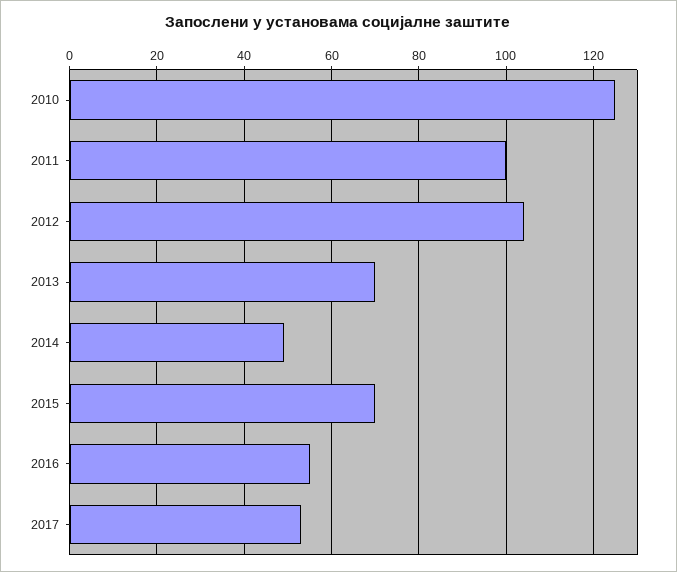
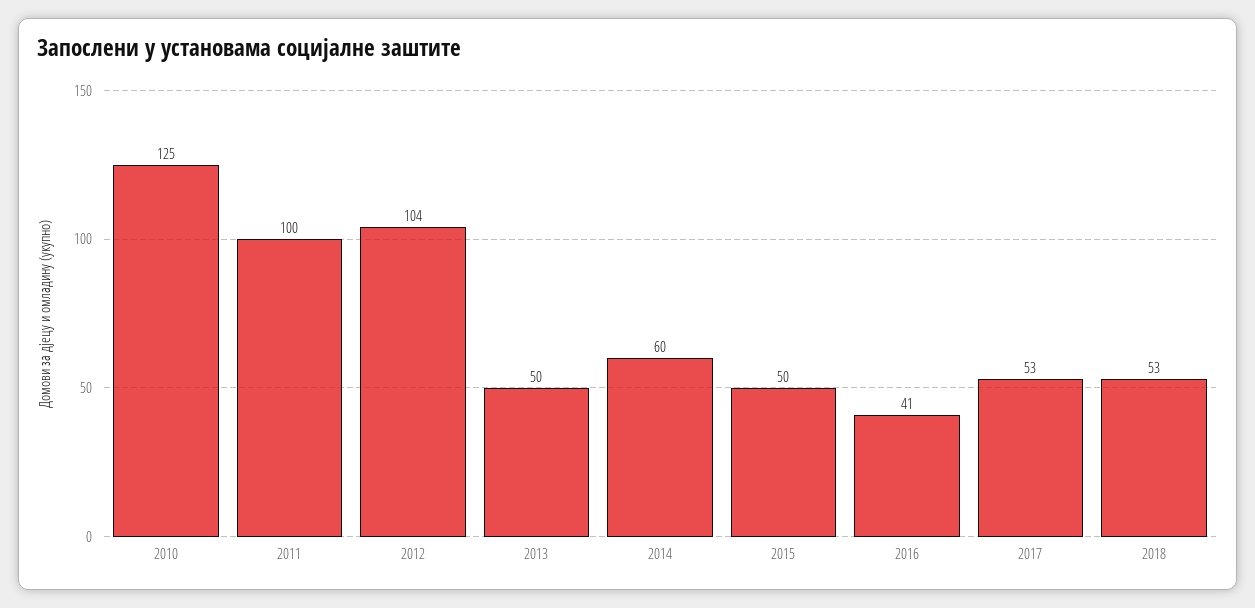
2013: 70 -> 50
2014: 50 -> 60
2015: 70 -> 50
2016: 55 -> 41
2018: none -> 53

